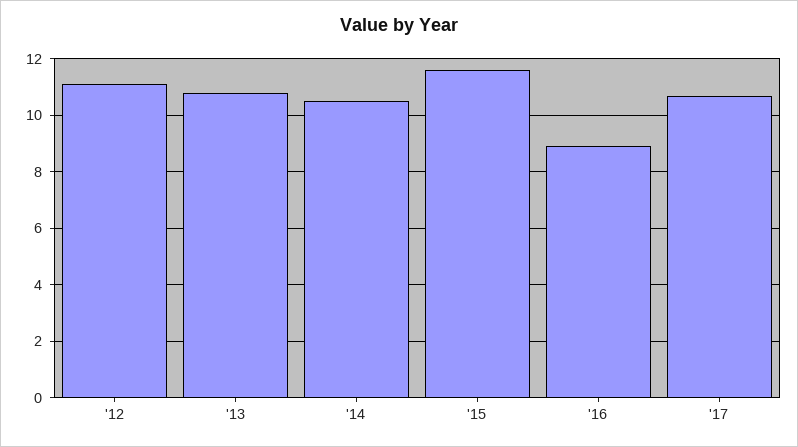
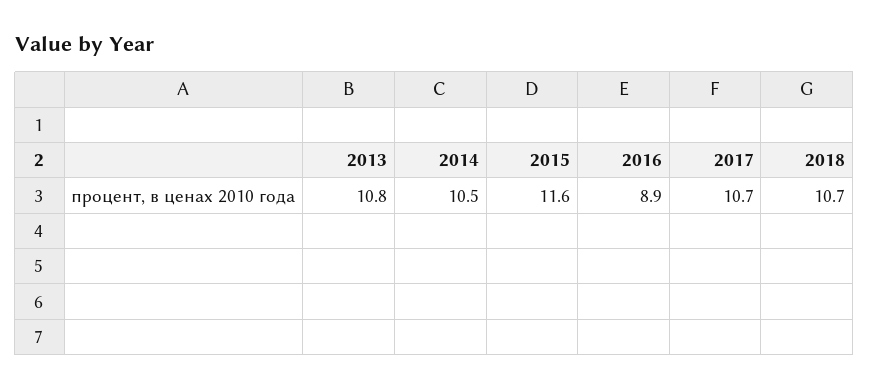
'12: 11 -> none
2018: none -> 10.7

